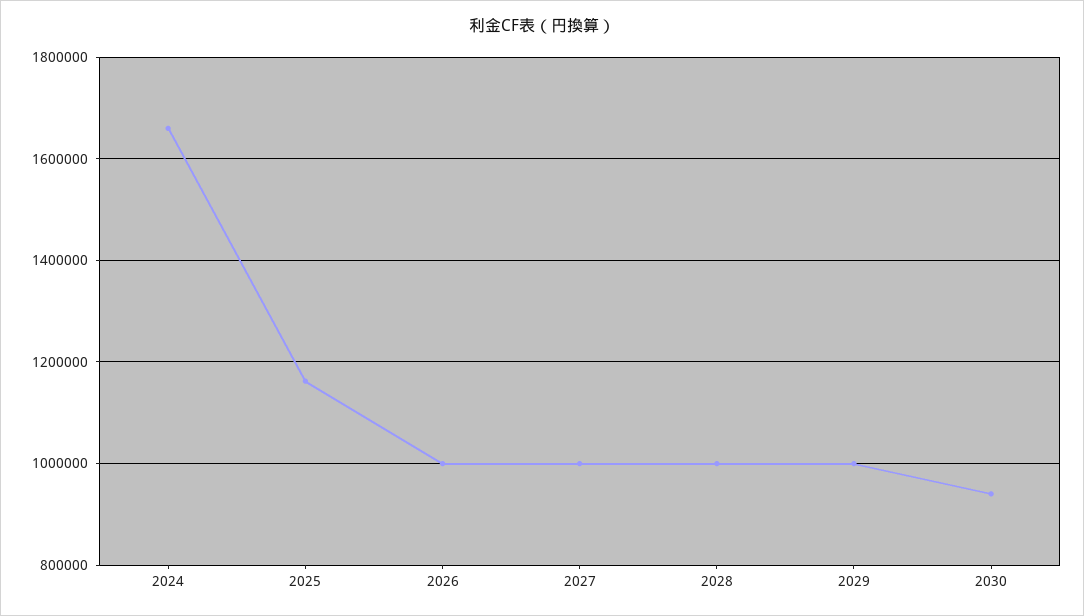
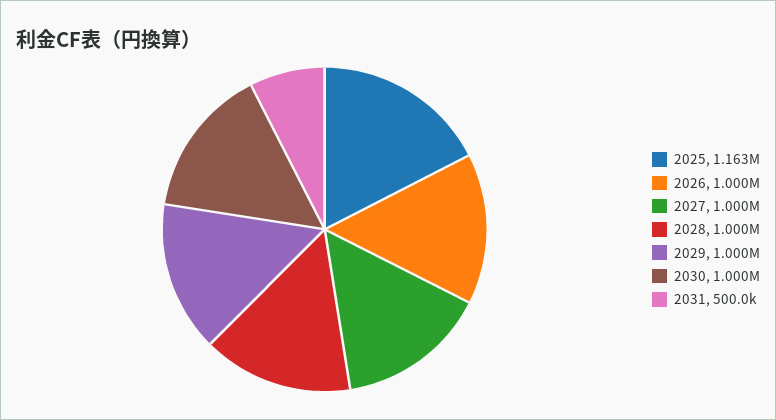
2024: 1660000 -> none
2030: 940000 -> 1000000
2031: none -> 500000

